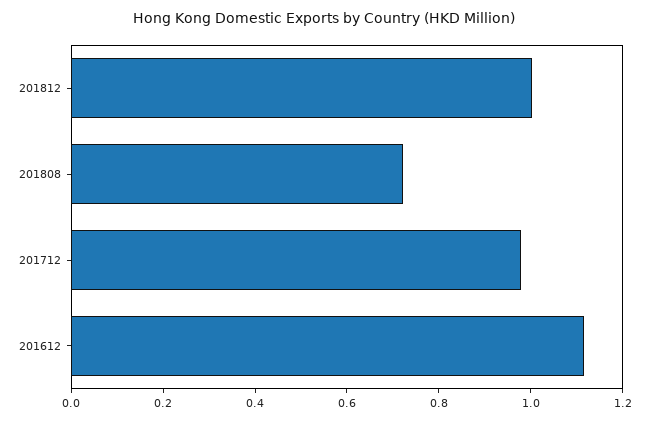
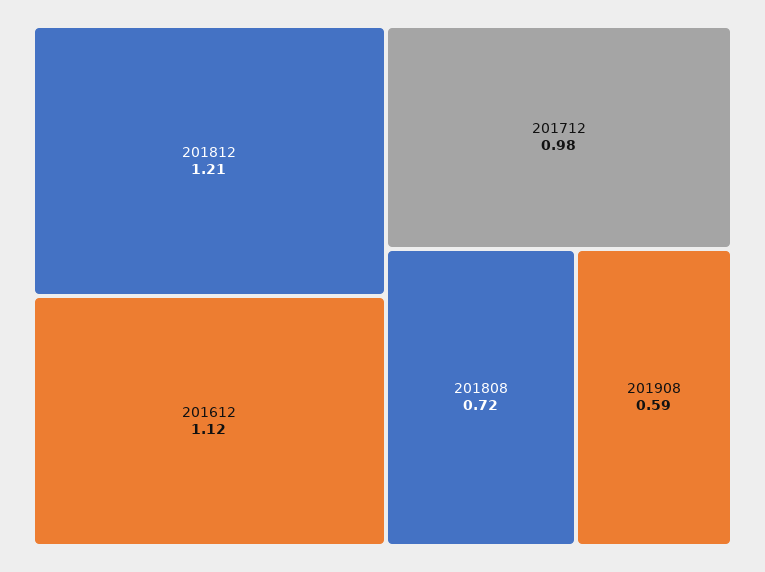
201812: 1 -> 1.21
201908: none -> 0.59

